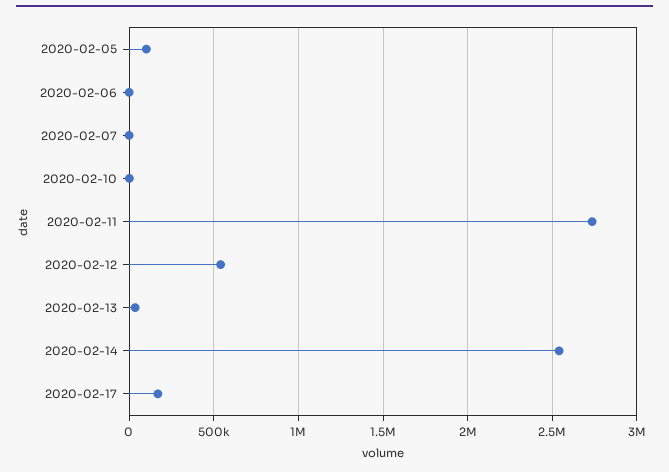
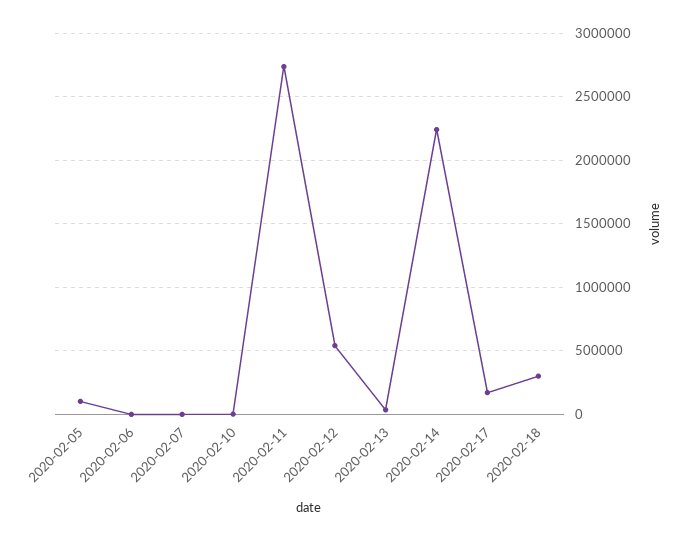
2020-02-14: 2550000 -> 2250000
2020-02-18: none -> 300000

